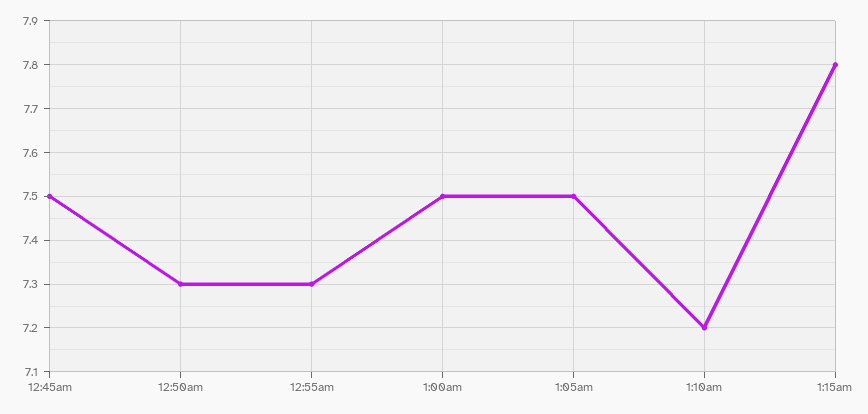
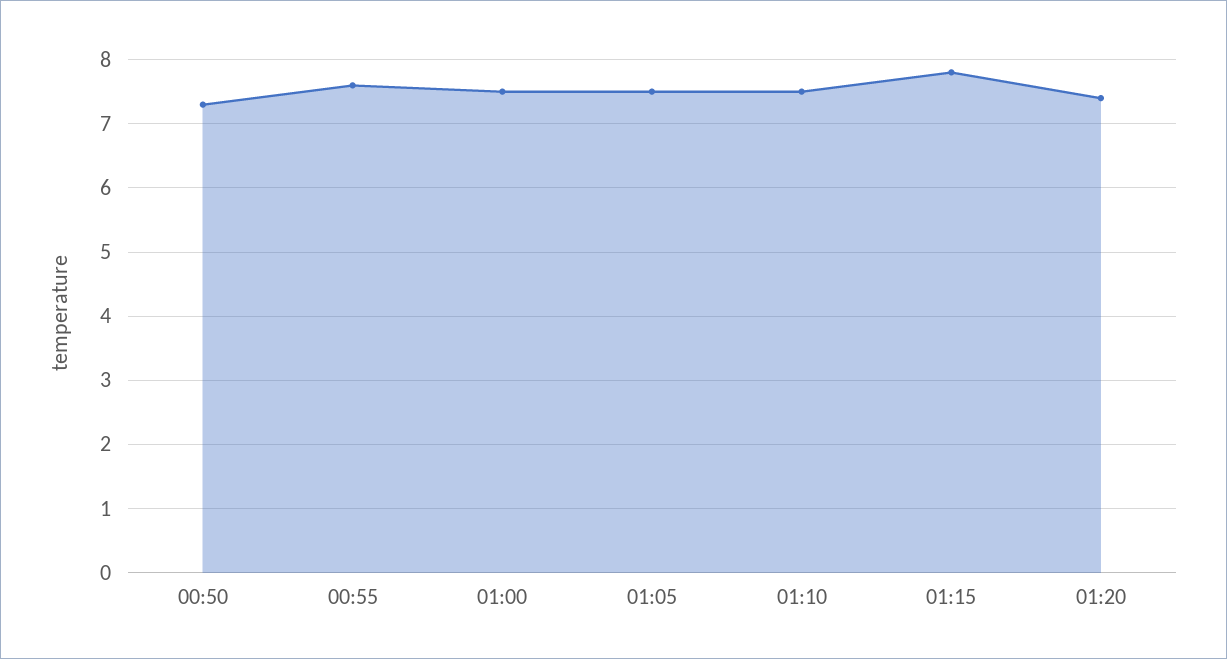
12:45am: 7.5 -> none
12:55am: 7.3 -> 7.6
1:10am: 7.2 -> 7.5
01:20: none -> 7.4

